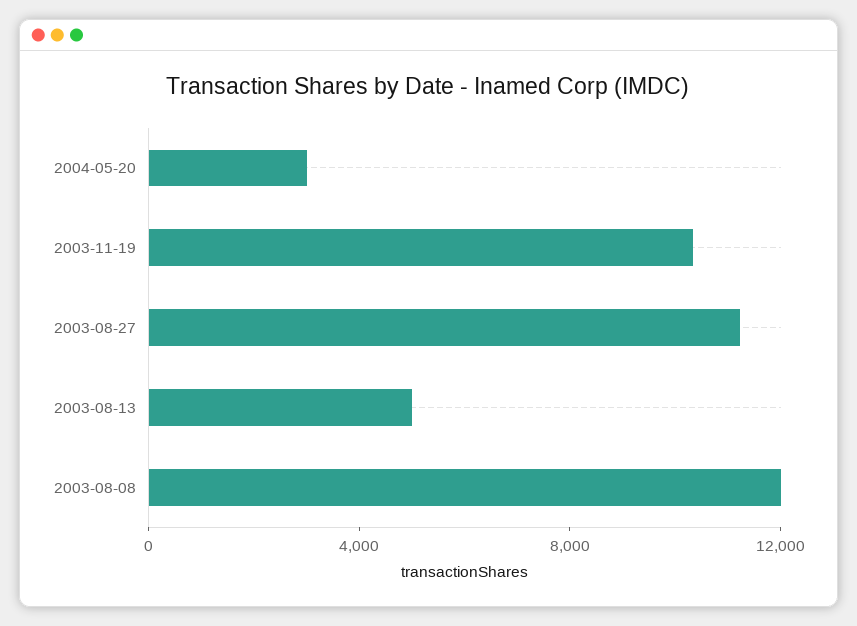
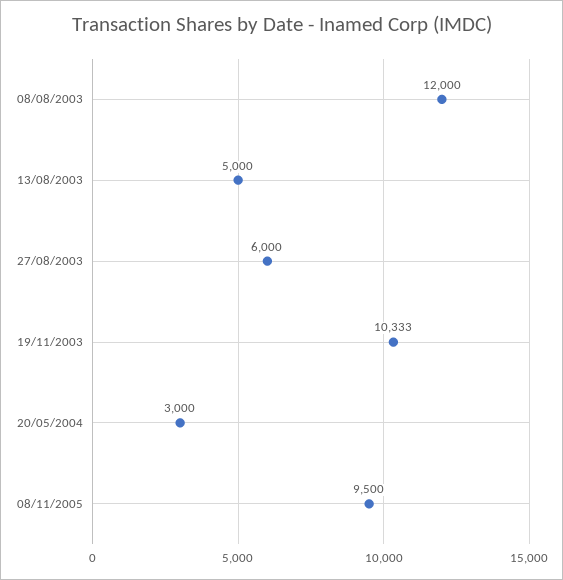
2003-08-27: 11000 -> 6000
08/11/2005: none -> 9500

